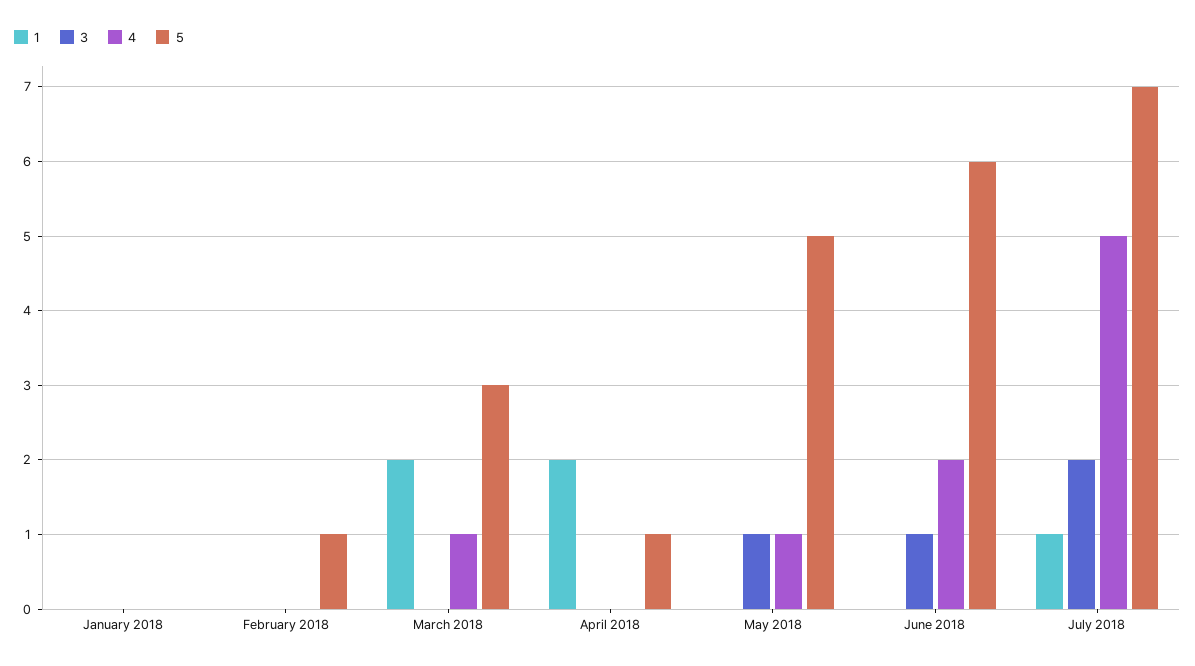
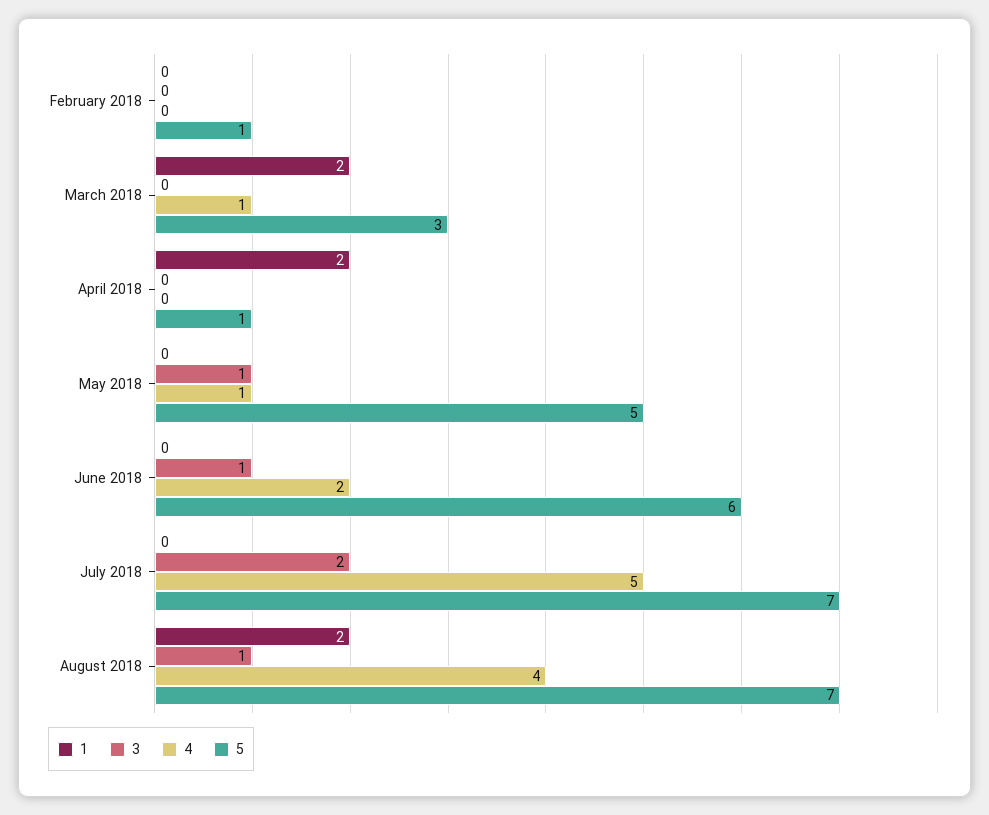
1, January 2018: 0 -> none
3, January 2018: 0 -> none
4, January 2018: 0 -> none
5, January 2018: 0 -> none
1, July 2018: 1 -> 0
1, August 2018: none -> 2
3, August 2018: none -> 1
4, August 2018: none -> 4
5, August 2018: none -> 7

